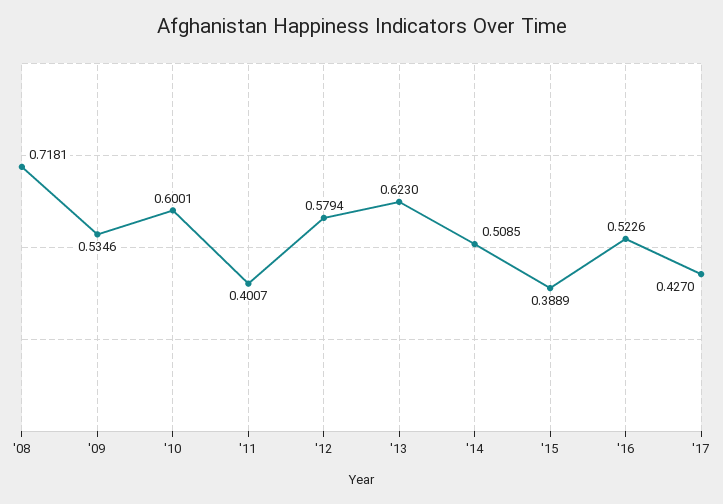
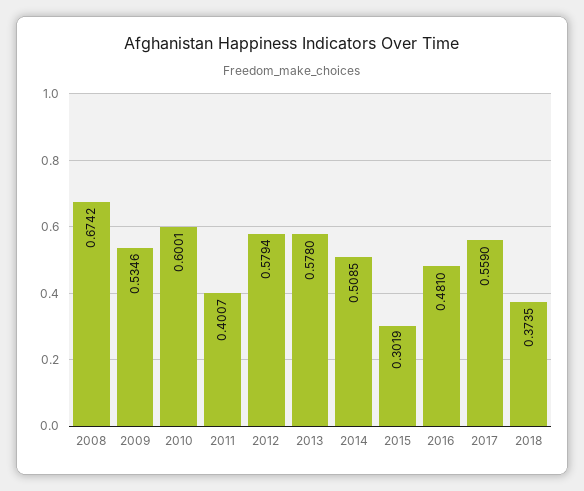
'08: 0.7181 -> 0.6742
'13: 0.623 -> 0.578
'15: 0.3889 -> 0.3019
'16: 0.5226 -> 0.481
'17: 0.427 -> 0.559
2018: none -> 0.3735

